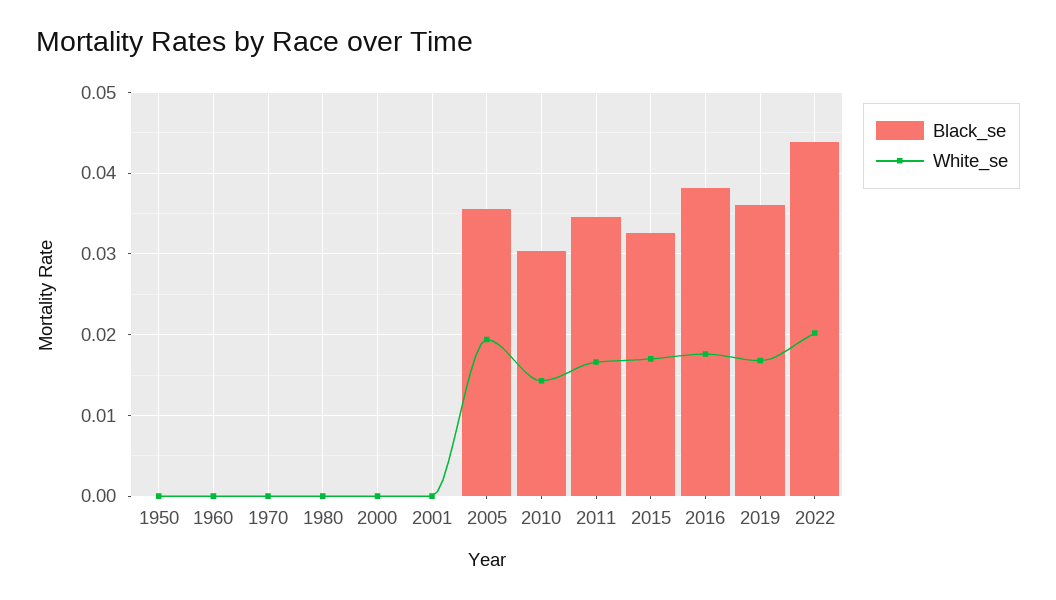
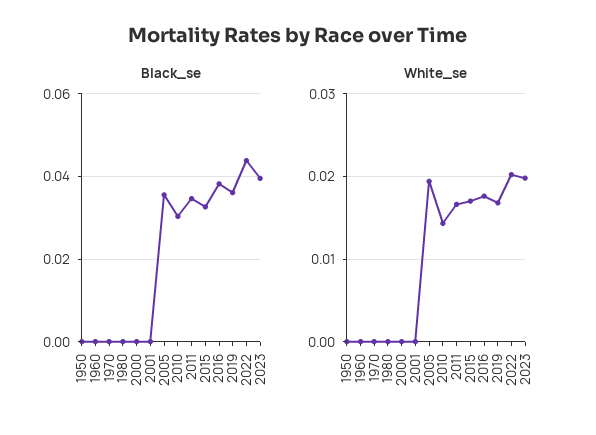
Black_se, 2023: none -> 0.04
White_se, 2023: none -> 0.02

